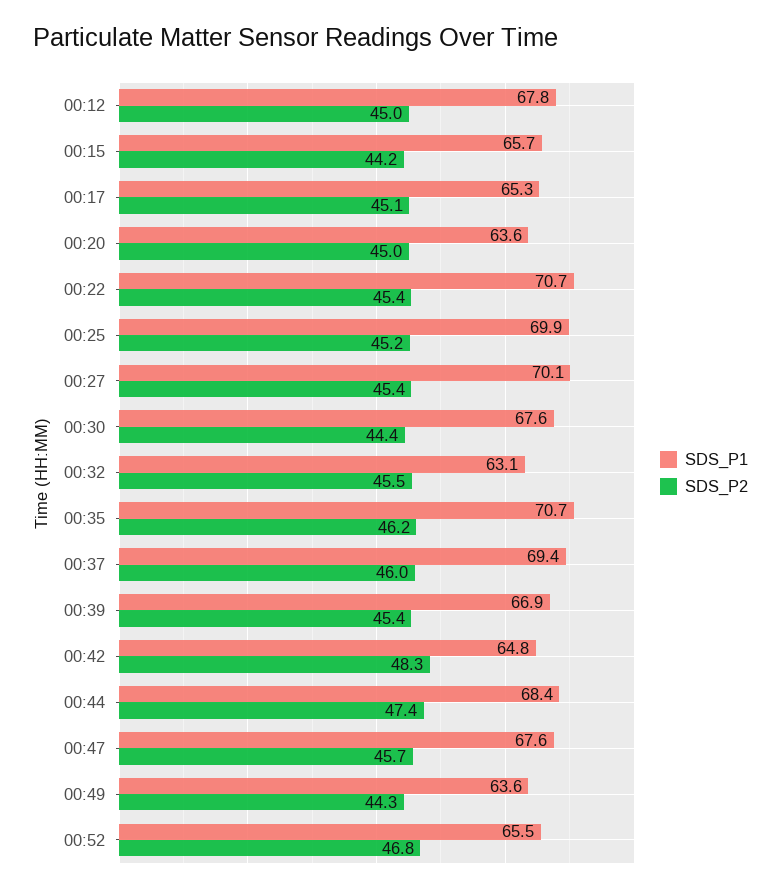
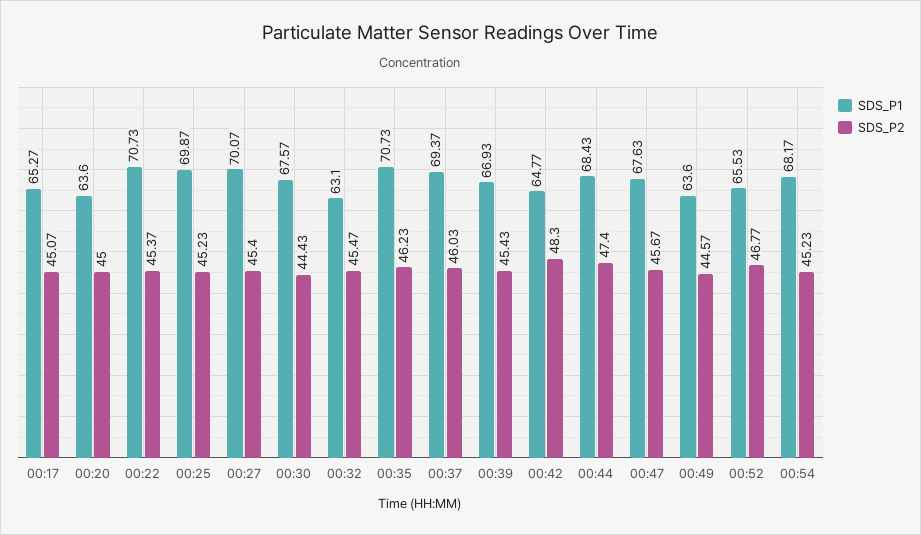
SDS_P1, 00:12: 67.8 -> none
SDS_P2, 00:12: 45 -> none
SDS_P1, 00:15: 65.7 -> none
SDS_P2, 00:15: 44.2 -> none
SDS_P2, 00:49: 44.3 -> 44.57
SDS_P1, 00:54: none -> 68.17
SDS_P2, 00:54: none -> 45.23

